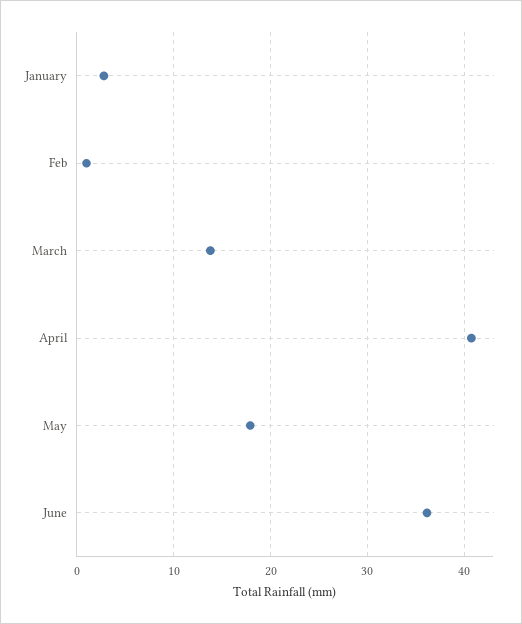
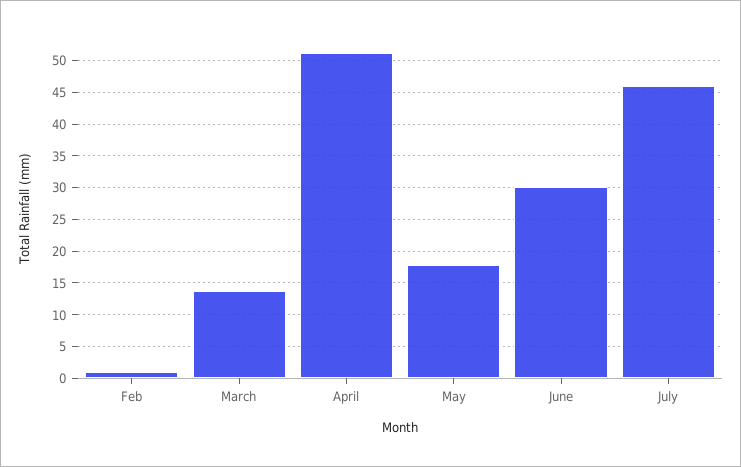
January: 3 -> none
April: 41 -> 51
June: 36 -> 30
July: none -> 46

